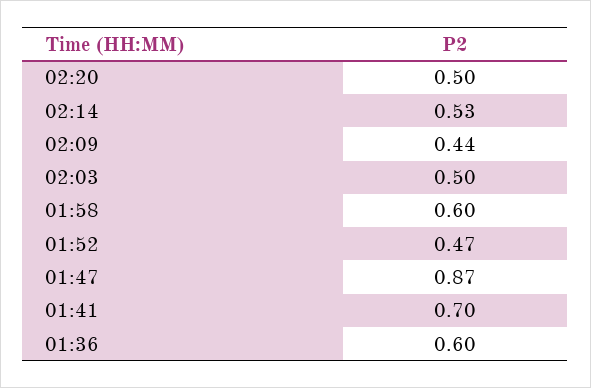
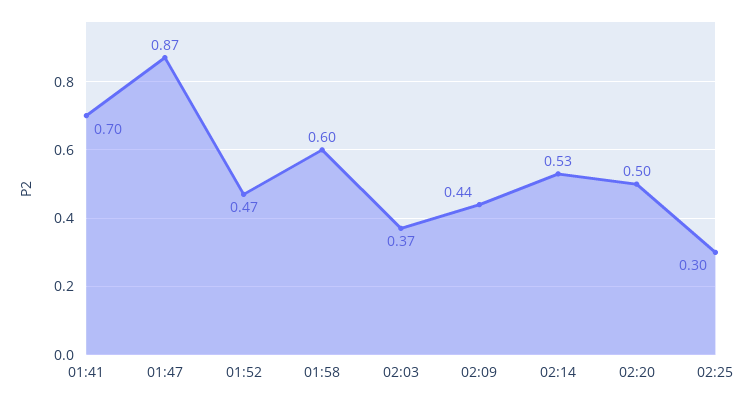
02:03: 0.5 -> 0.37
01:36: 0.6 -> none
02:25: none -> 0.3

